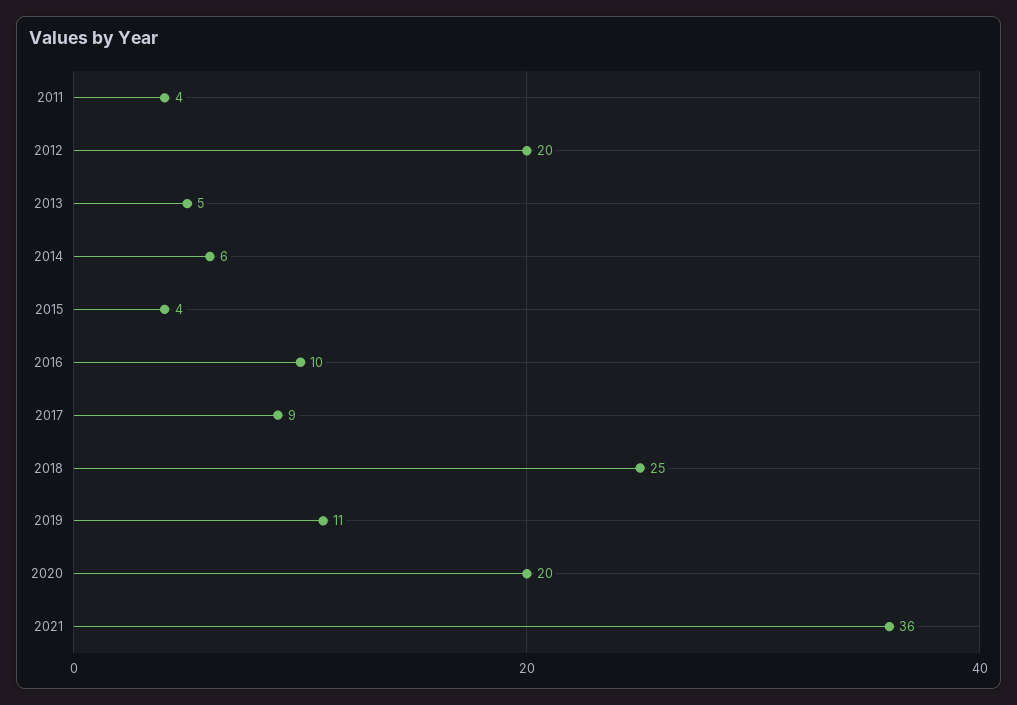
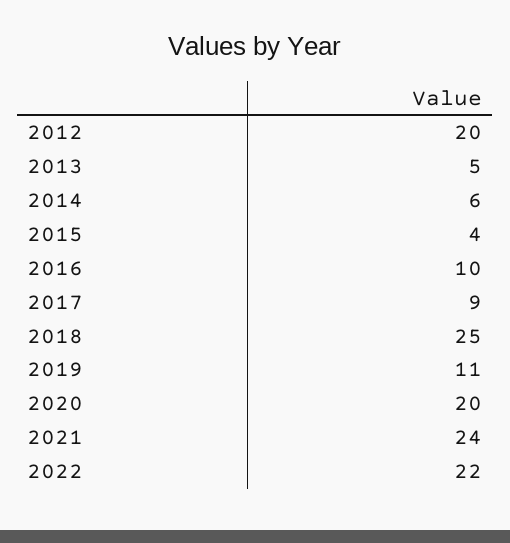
2011: 4 -> none
2021: 36 -> 24
2022: none -> 22

